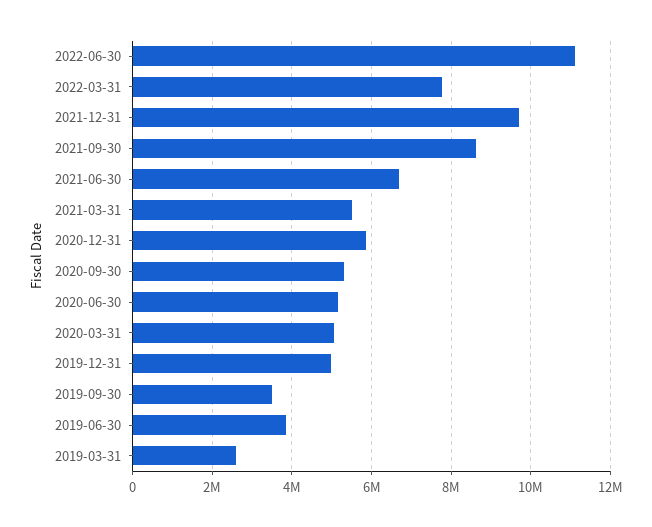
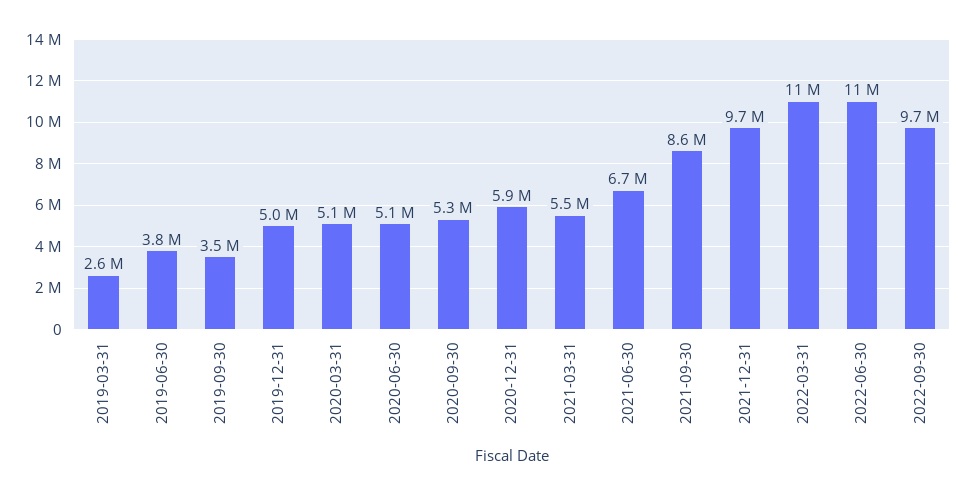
2022-03-31: 7800000 -> 11000000
2022-09-30: none -> 9700000

